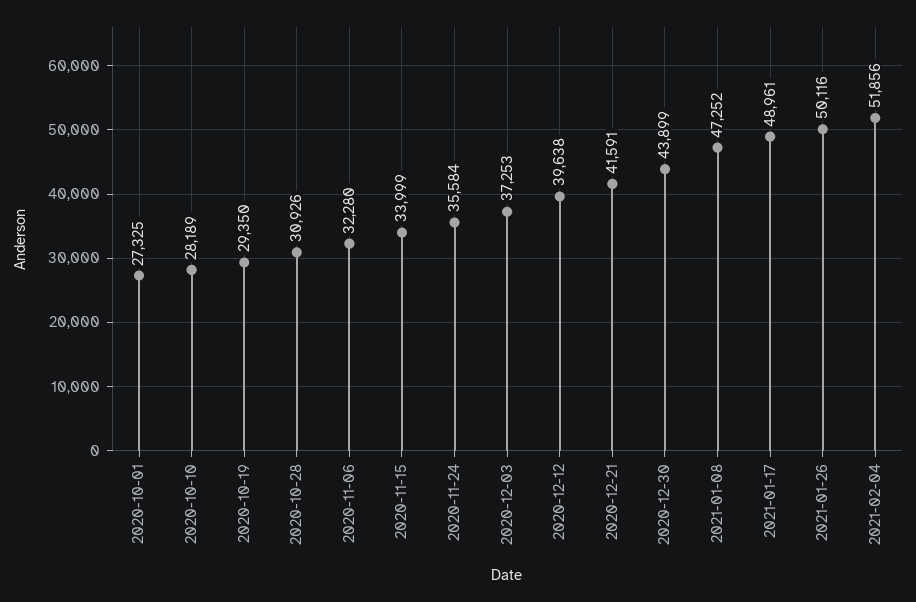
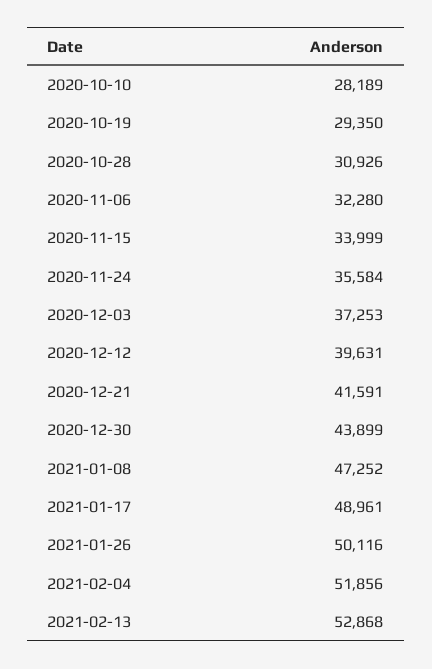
2020-10-01: 27325 -> none
2020-12-12: 39638 -> 39631
2021-02-13: none -> 52868

